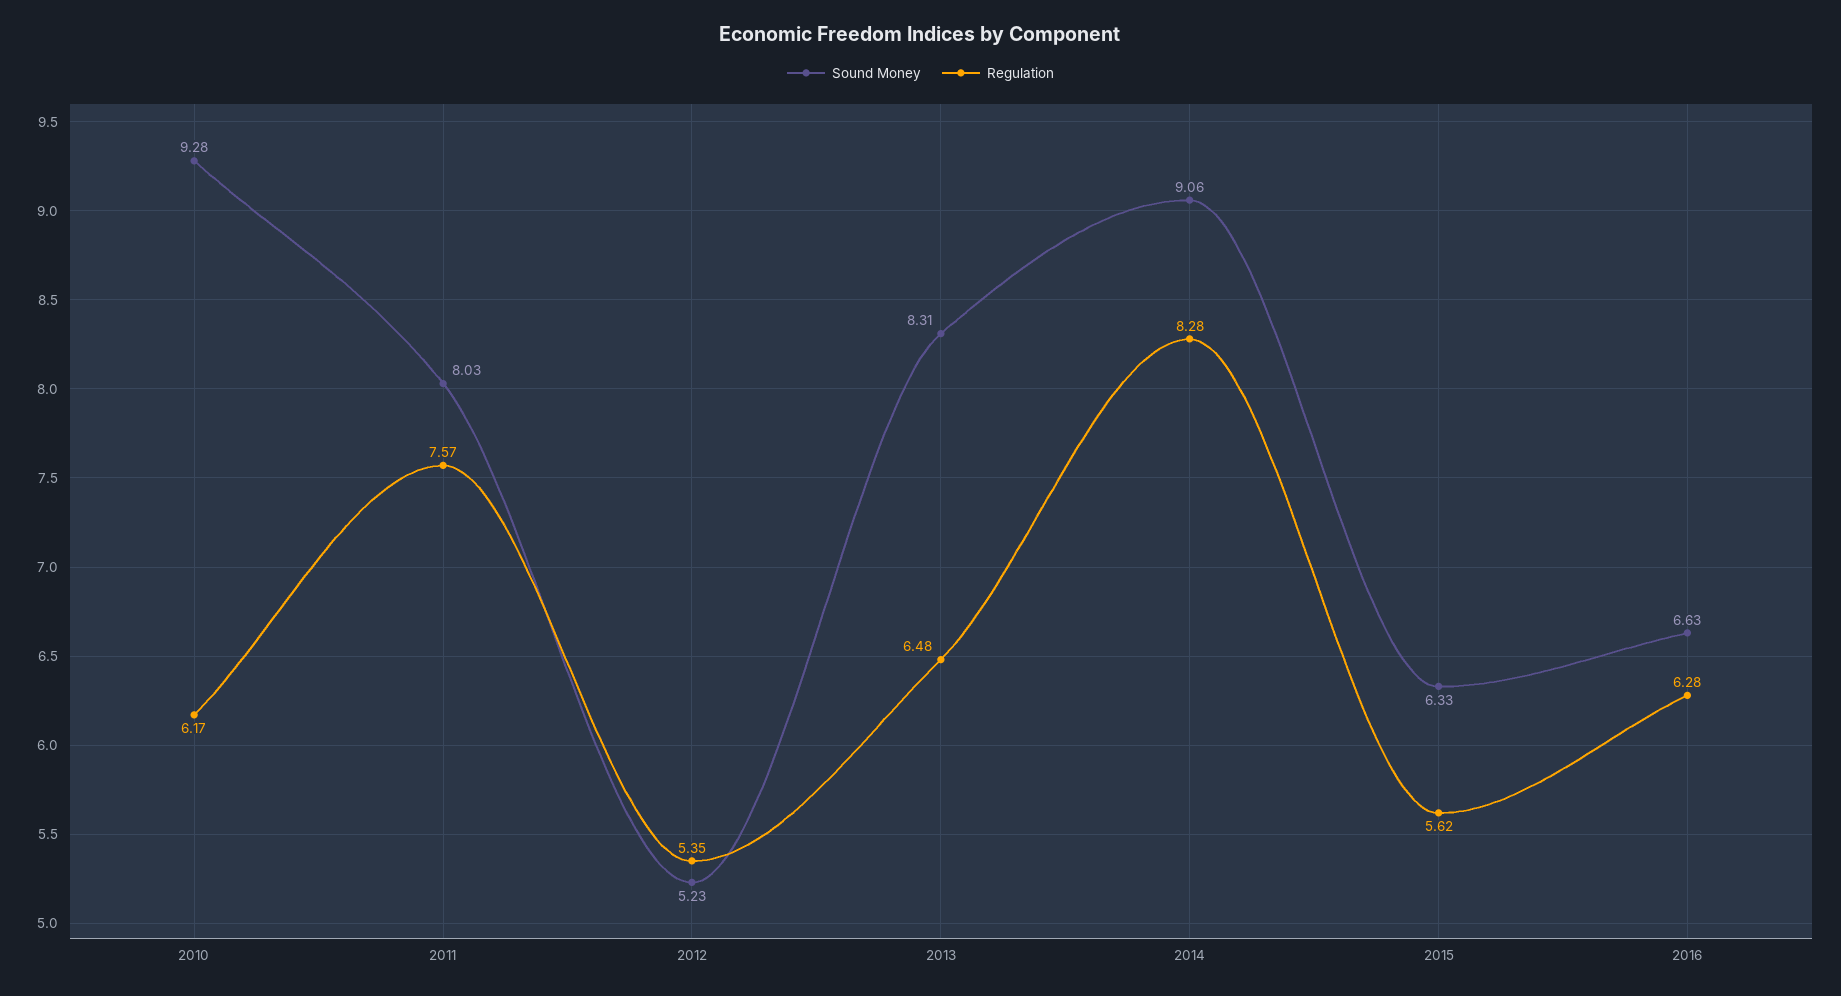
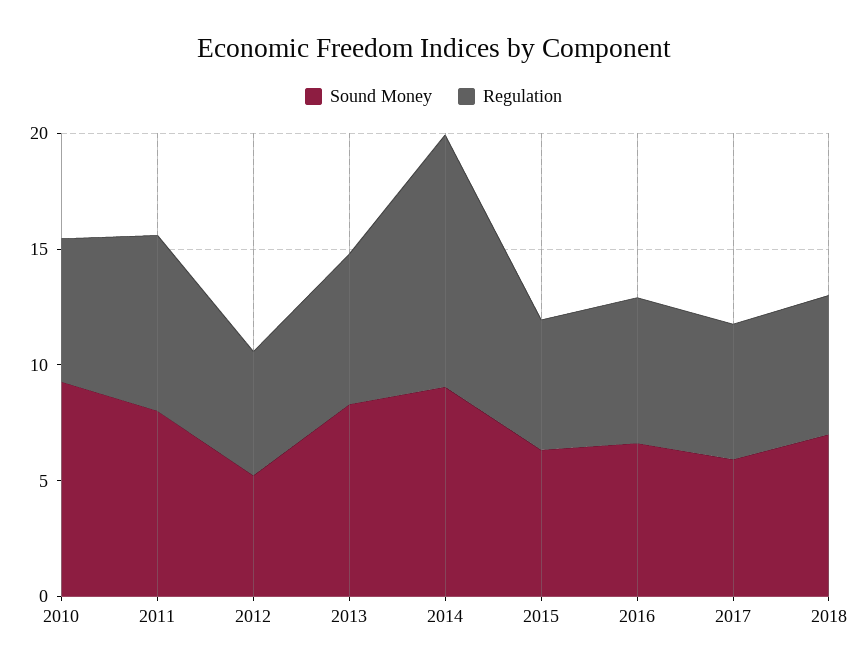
Regulation, 2014: 8.28 -> 11
Sound Money, 2017: none -> 6
Regulation, 2017: none -> 6
Sound Money, 2018: none -> 7
Regulation, 2018: none -> 6

